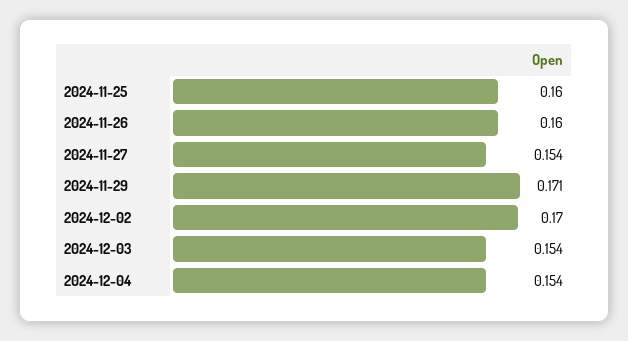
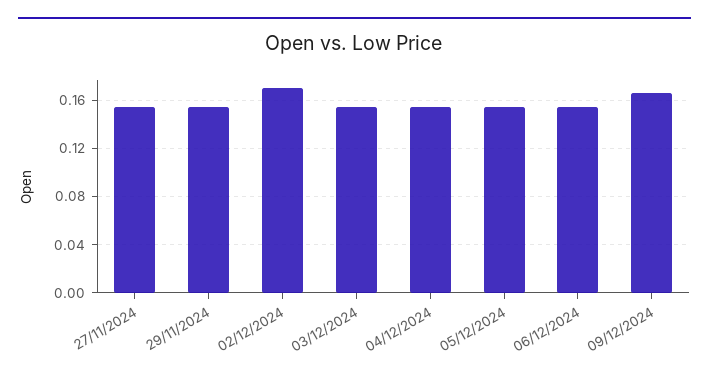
2024-11-25: 0.16 -> none
2024-11-26: 0.16 -> none
2024-11-29: 0.171 -> 0.155
05/12/2024: none -> 0.155
06/12/2024: none -> 0.155
09/12/2024: none -> 0.165

